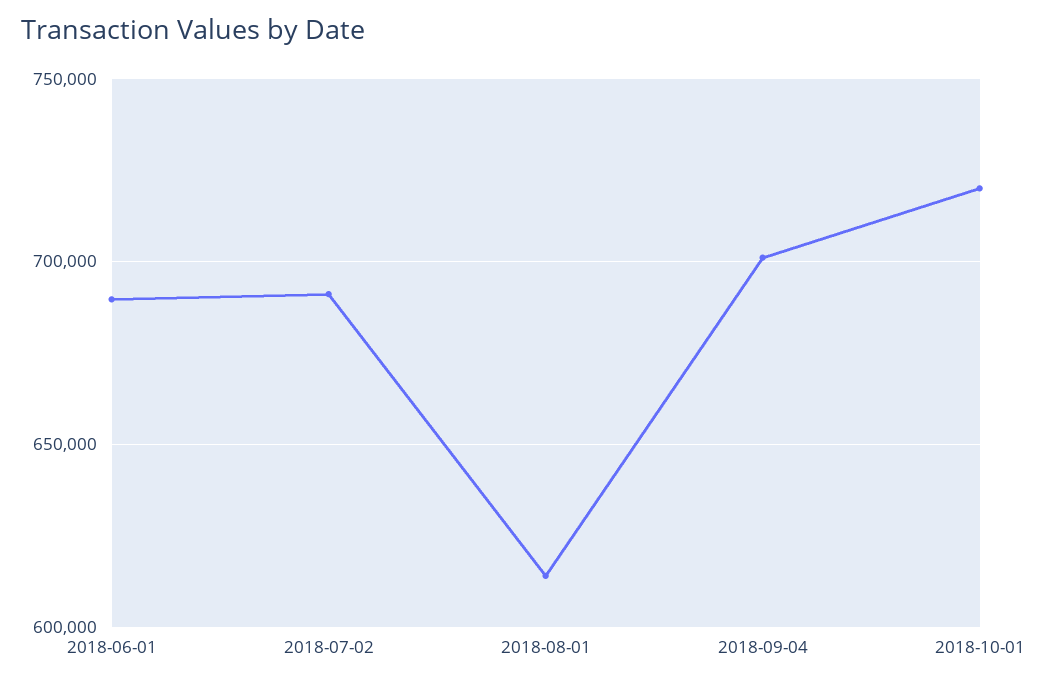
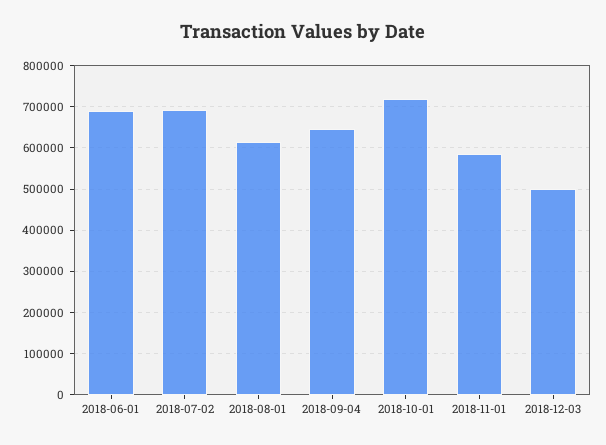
2018-09-04: 700000 -> 640000
2018-11-01: none -> 580000
2018-12-03: none -> 500000

